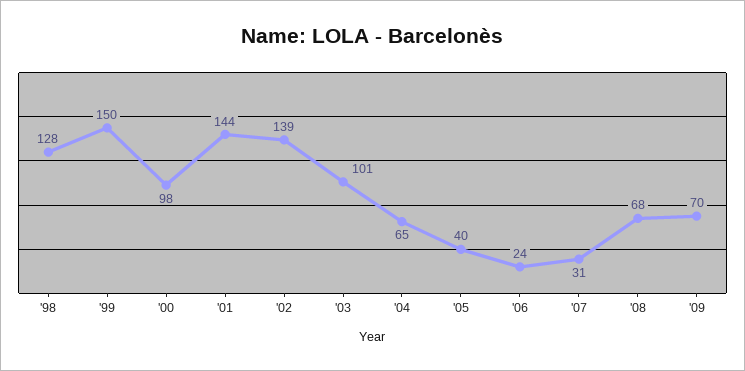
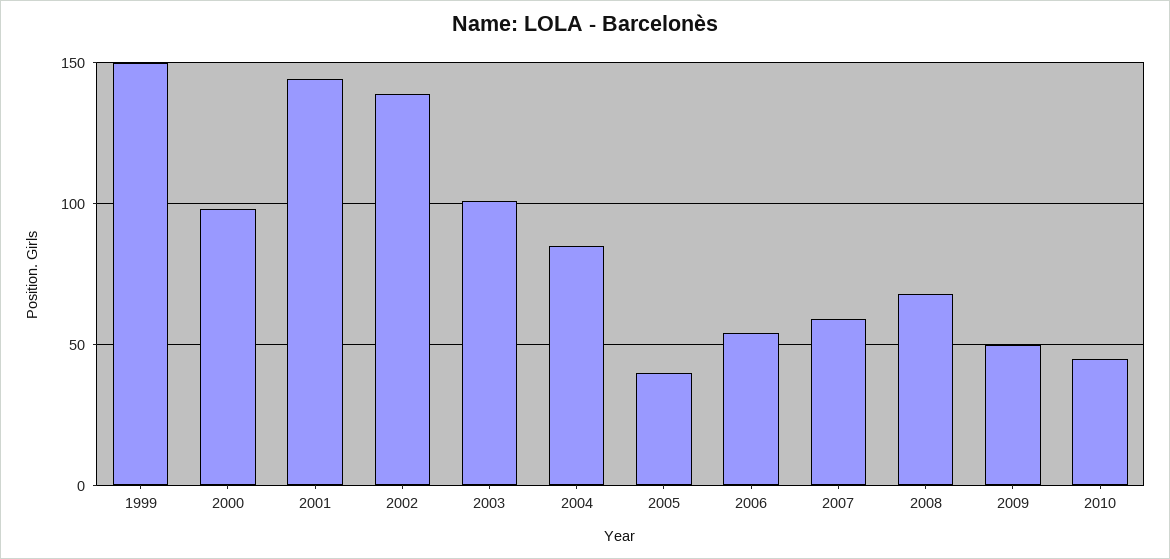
'98: 128 -> none
'04: 65 -> 85
'06: 24 -> 55
'07: 31 -> 60
'09: 70 -> 50
2010: none -> 45

